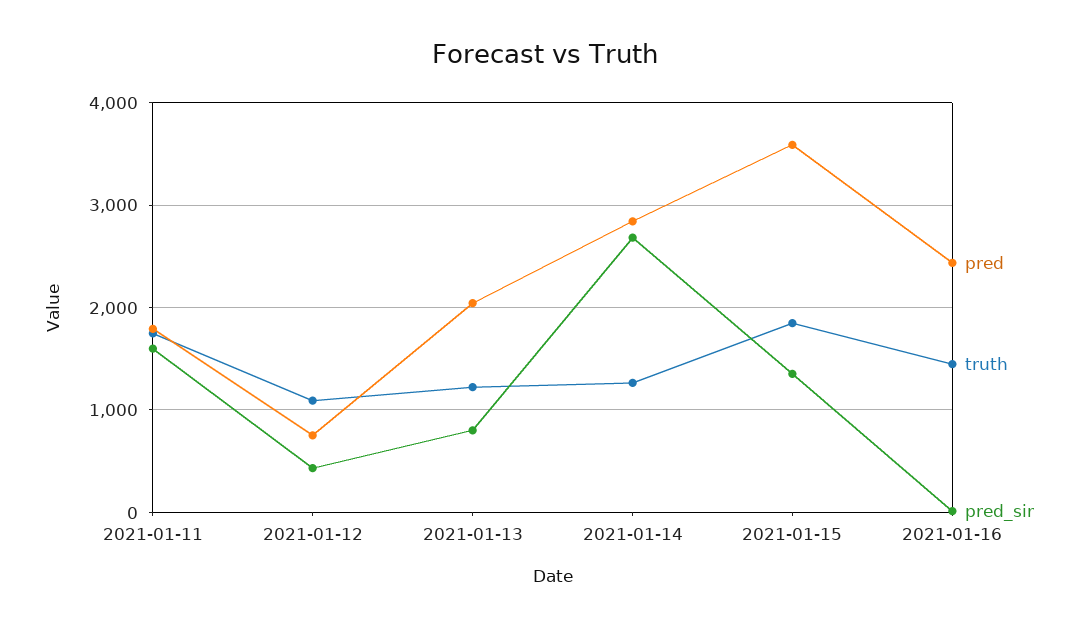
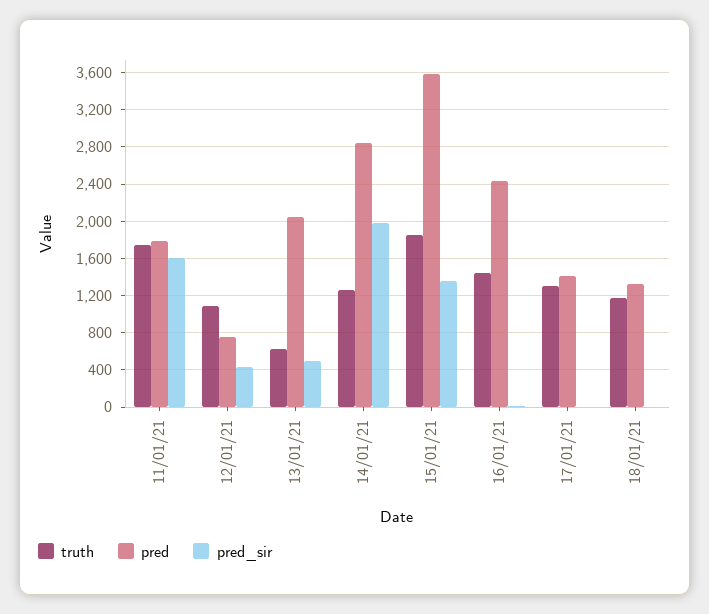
truth, 2021-01-13: 1200 -> 600
pred_sir, 2021-01-13: 800 -> 500
pred_sir, 2021-01-14: 2700 -> 2000
truth, 17/01/21: none -> 1300
pred, 17/01/21: none -> 1400
pred_sir, 17/01/21: none -> 0
truth, 18/01/21: none -> 1200
pred, 18/01/21: none -> 1300
pred_sir, 18/01/21: none -> 0

